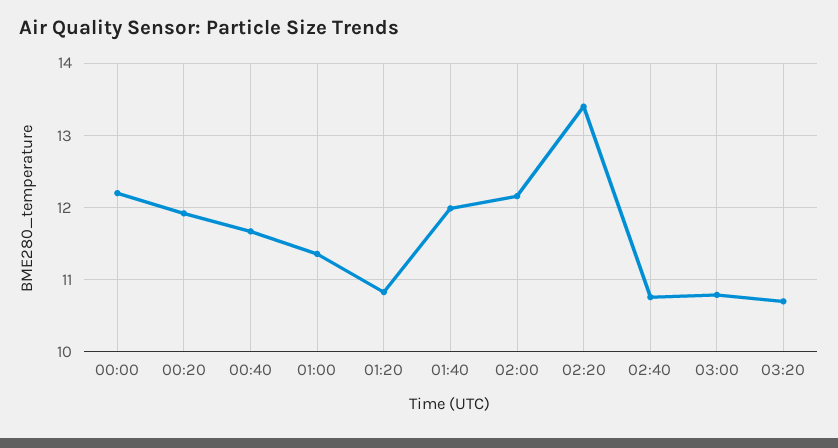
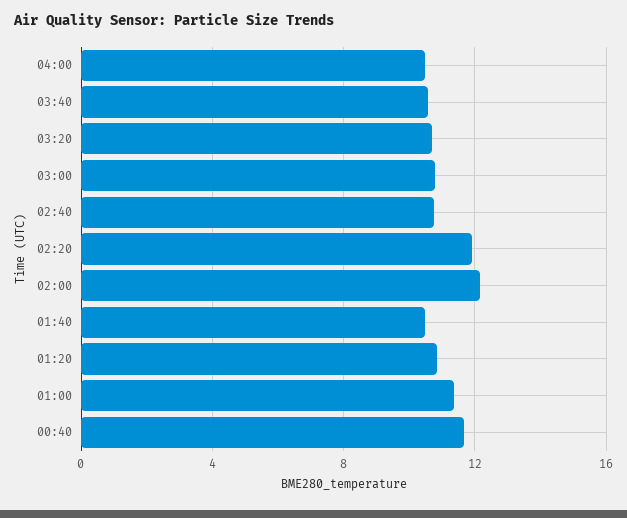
00:00: 12.2 -> none
00:20: 11.9 -> none
01:40: 12 -> 10.5
02:20: 13.4 -> 12
04:00: none -> 10.5
03:40: none -> 10.5

